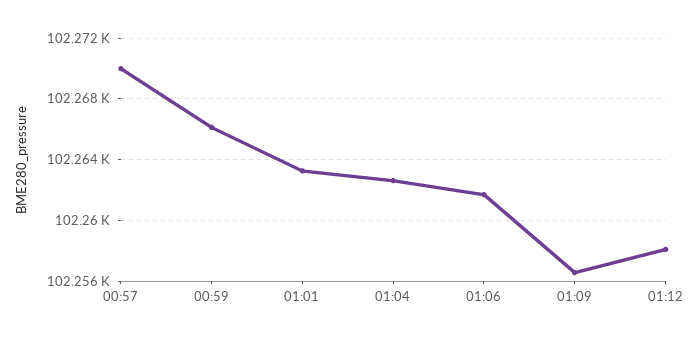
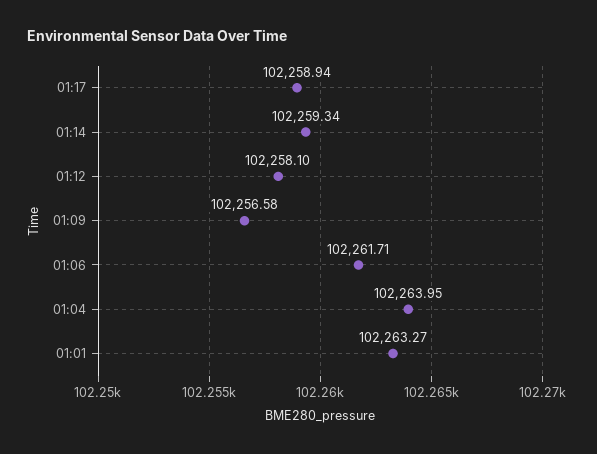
00:57: 102270 -> none
00:59: 102266 -> none
01:04: 102262.5 -> 102263.95
01:17: none -> 102258.94
01:14: none -> 102259.34

